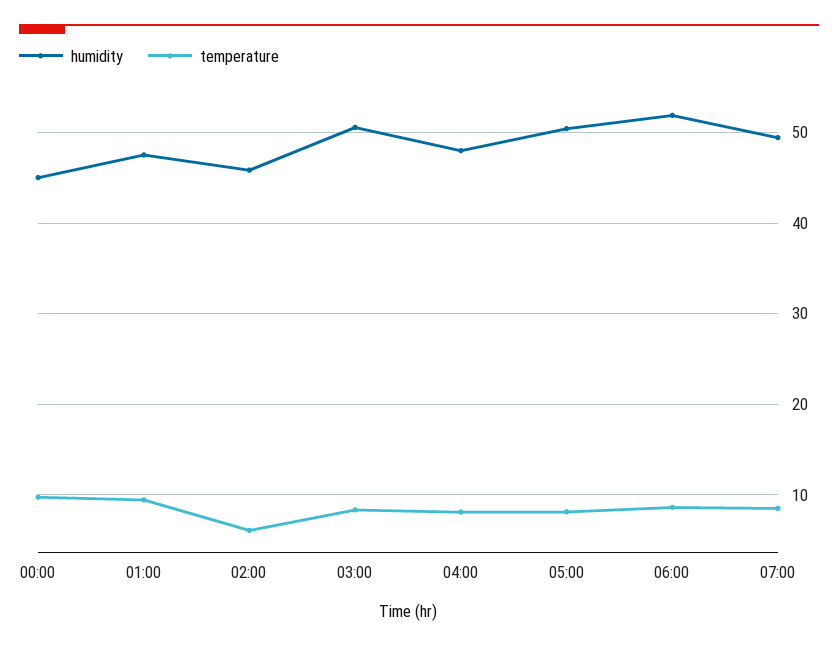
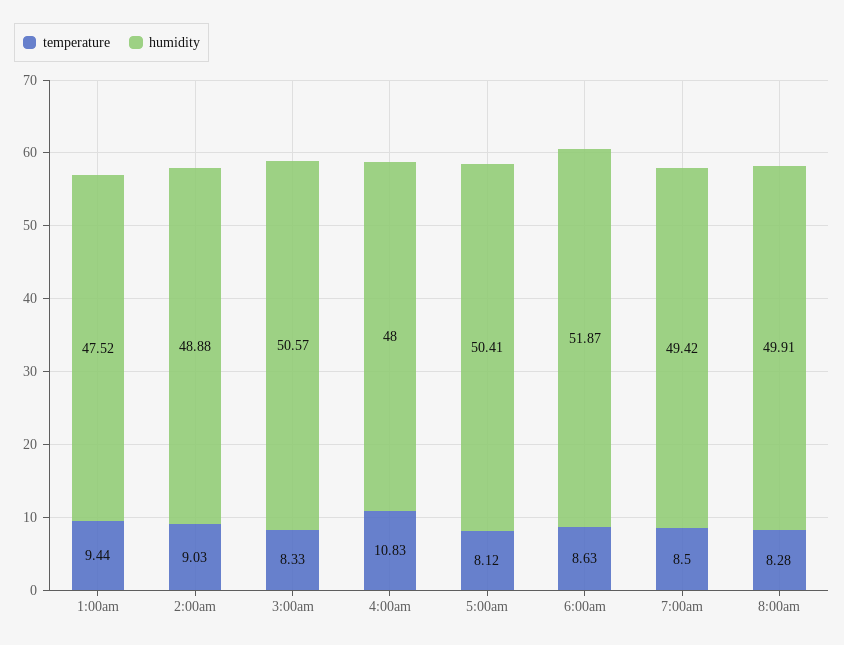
humidity, 00:00: 45 -> none
temperature, 00:00: 10 -> none
humidity, 02:00: 46 -> 48.88
temperature, 02:00: 6 -> 9.03
temperature, 04:00: 8 -> 10.83
temperature, 8:00am: none -> 8.28
humidity, 8:00am: none -> 49.91

